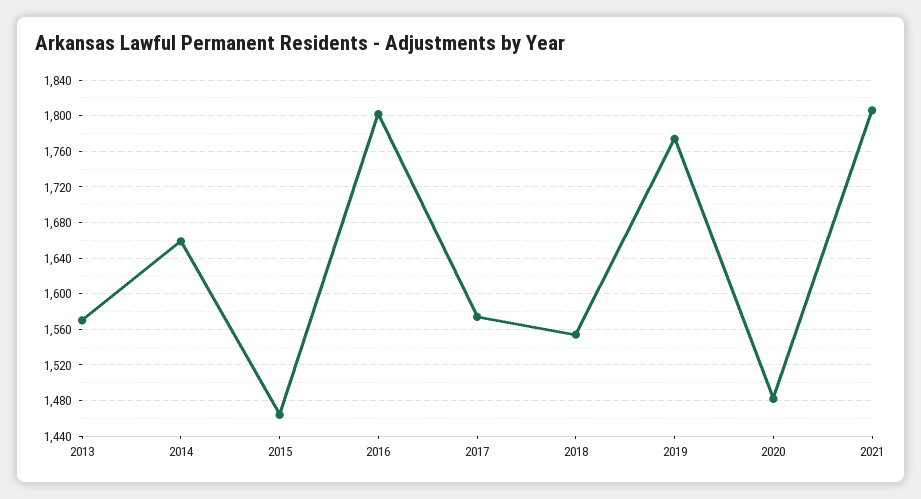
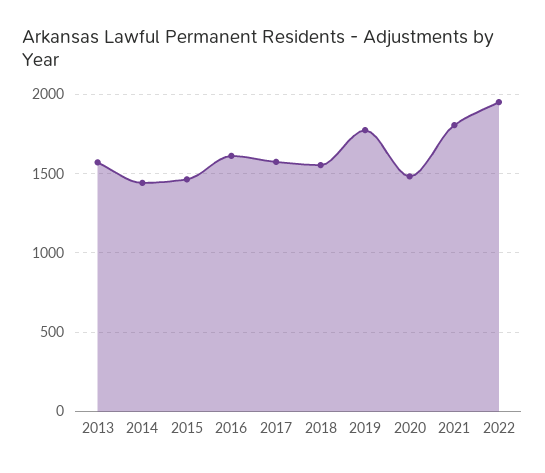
2014: 1660 -> 1450
2016: 1800 -> 1600
2022: none -> 1950

